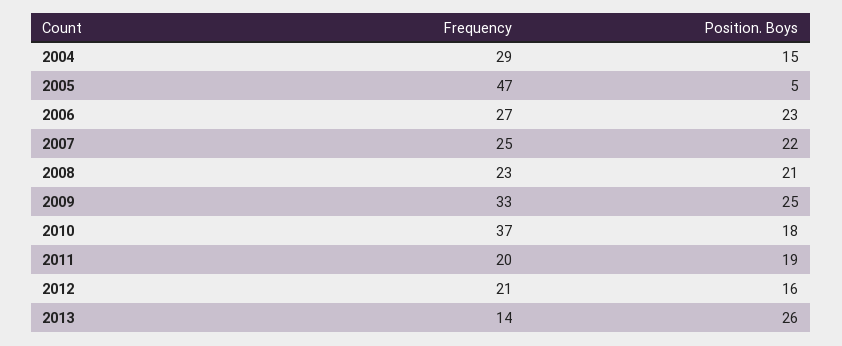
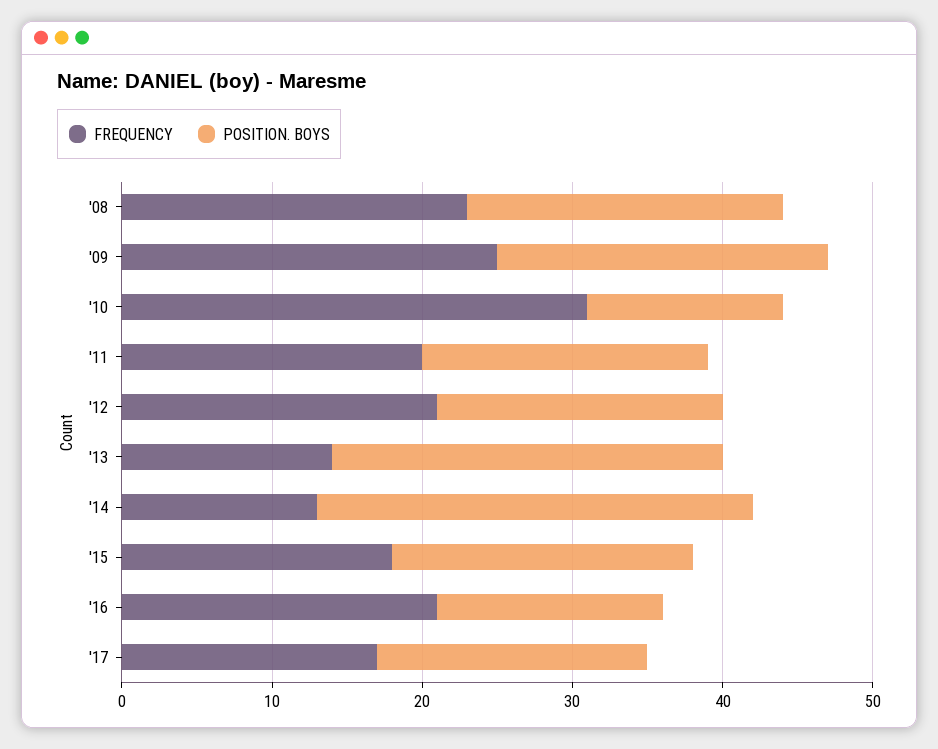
Frequency, 2004: 29 -> none
Position. Boys, 2004: 15 -> none
Frequency, 2005: 47 -> none
Position. Boys, 2005: 5 -> none
Frequency, 2006: 27 -> none
Position. Boys, 2006: 23 -> none
Frequency, 2007: 25 -> none
Position. Boys, 2007: 22 -> none
Frequency, 2009: 33 -> 25
Position. Boys, 2009: 25 -> 22
Frequency, 2010: 37 -> 31
Position. Boys, 2010: 18 -> 13
Position. Boys, 2012: 16 -> 19
Frequency, '14: none -> 13
Position. Boys, '14: none -> 29
Frequency, '15: none -> 18
Position. Boys, '15: none -> 20
Frequency, '16: none -> 21
Position. Boys, '16: none -> 15
Frequency, '17: none -> 17
Position. Boys, '17: none -> 18

